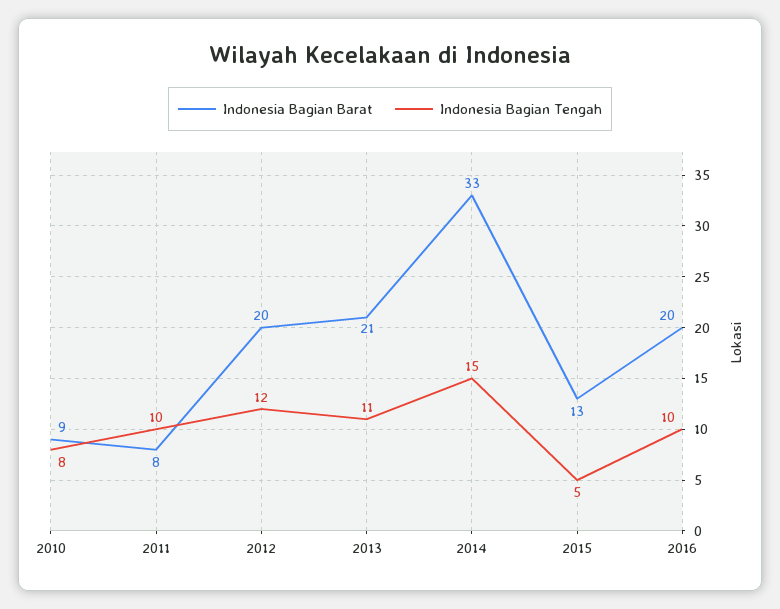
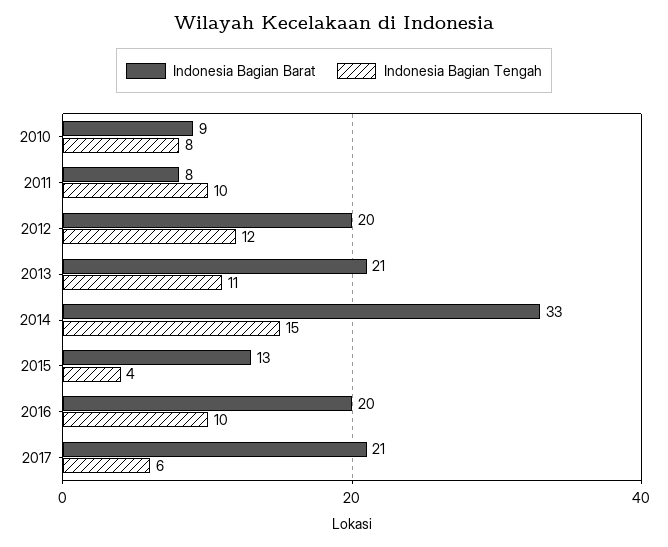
Indonesia Bagian Tengah, 2015: 5 -> 4
Indonesia Bagian Barat, 2017: none -> 21
Indonesia Bagian Tengah, 2017: none -> 6

